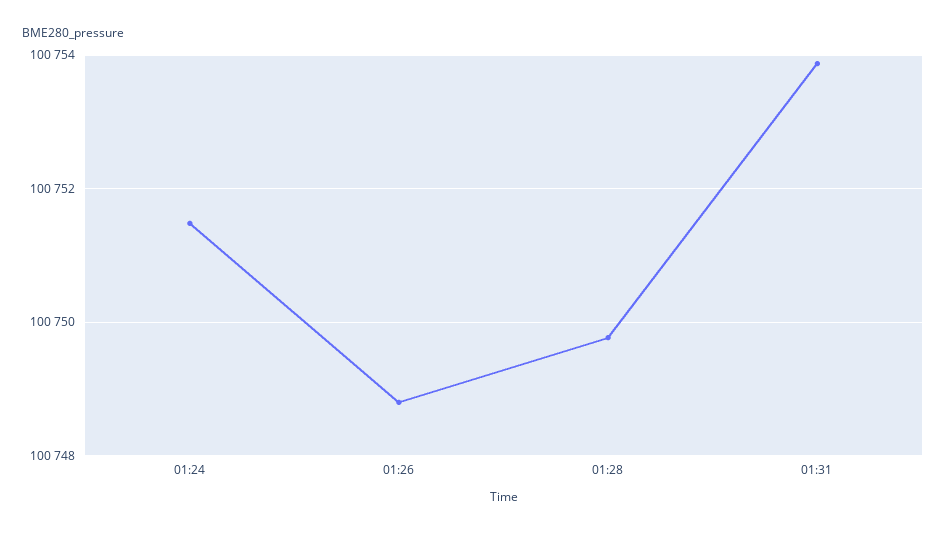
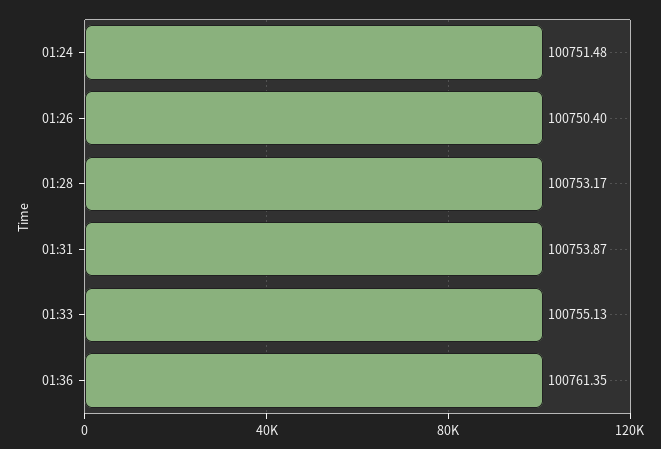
01:26: 100748.8 -> 100750.4
01:28: 100749.8 -> 100753.17
01:33: none -> 100755.13
01:36: none -> 100761.35

